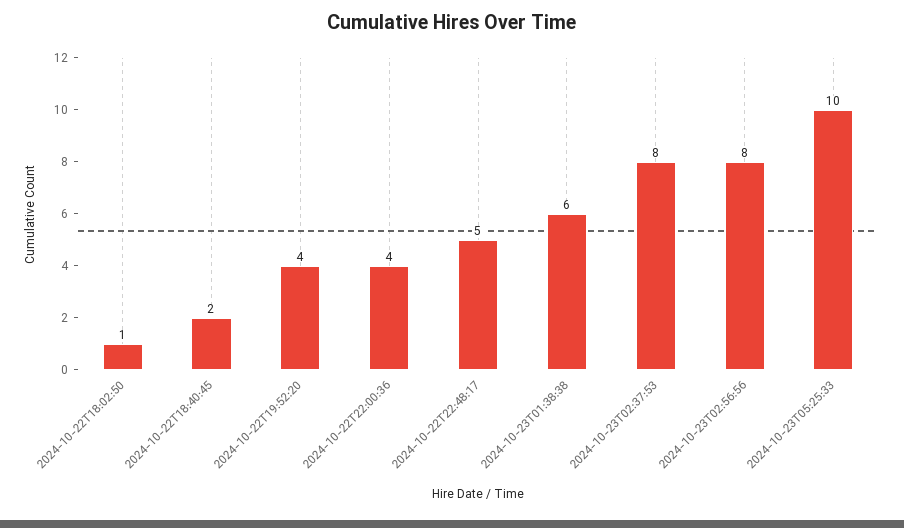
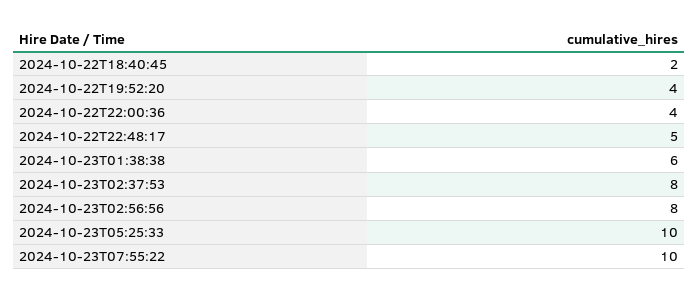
2024-10-22T18:02:50: 1 -> none
2024-10-23T07:55:22: none -> 10

